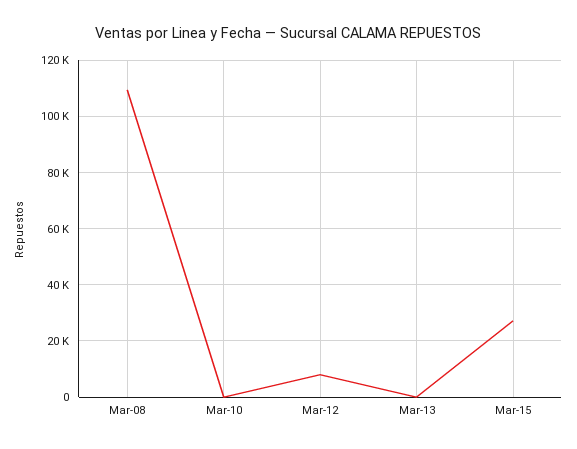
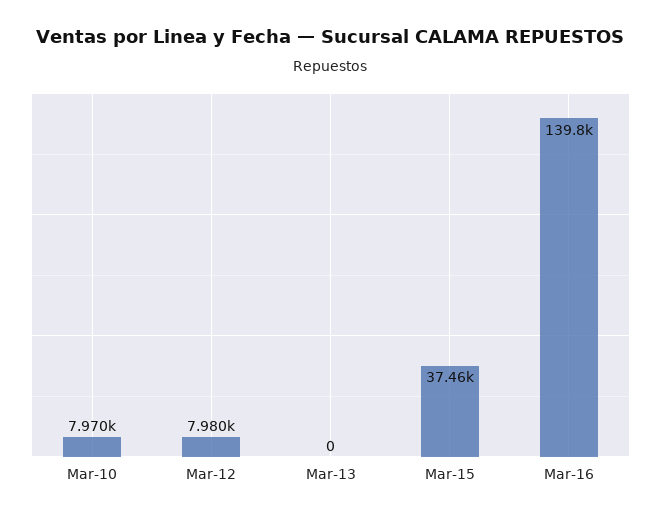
Mar-08: 110000 -> none
Mar-10: 0 -> 7970
Mar-15: 27500 -> 37460
Mar-16: none -> 139800

